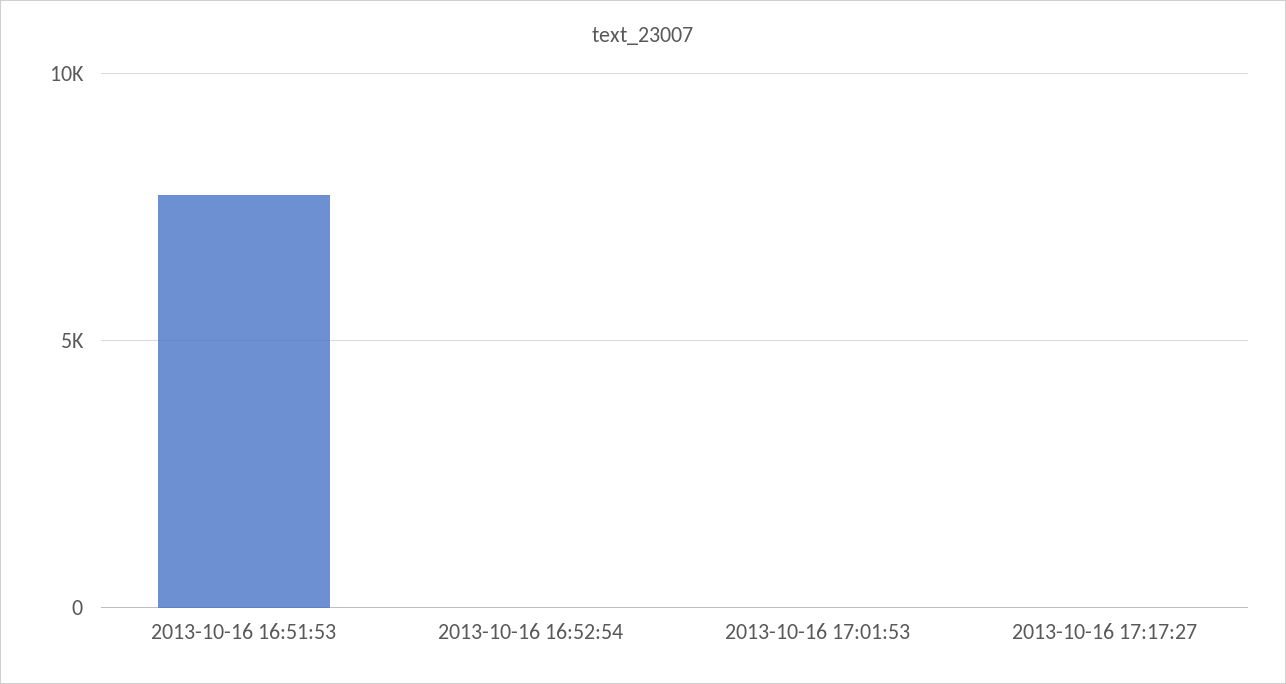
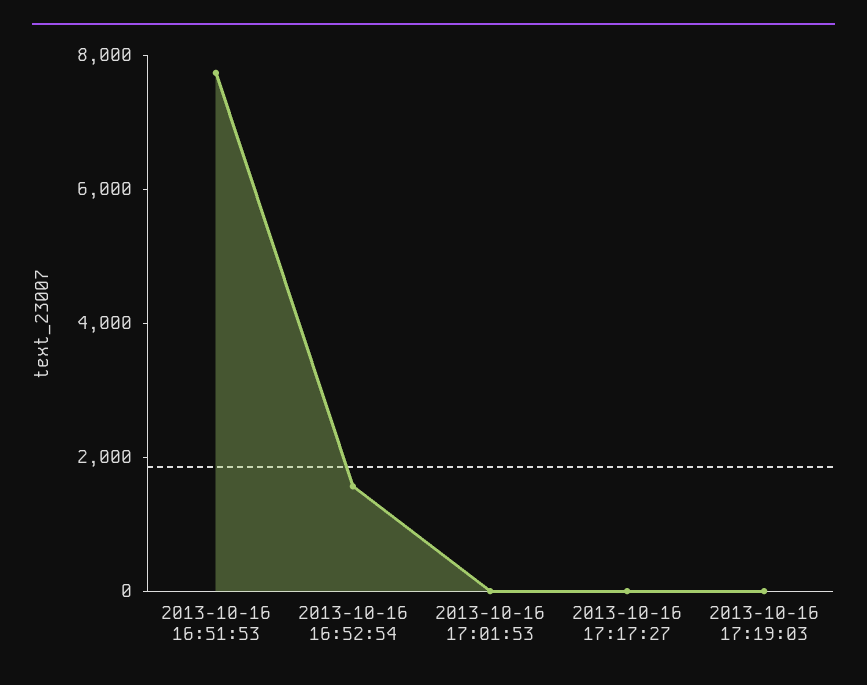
2013-10-16 16:52:54: 0 -> 1500
2013-10-16 17:19:03: none -> 0

